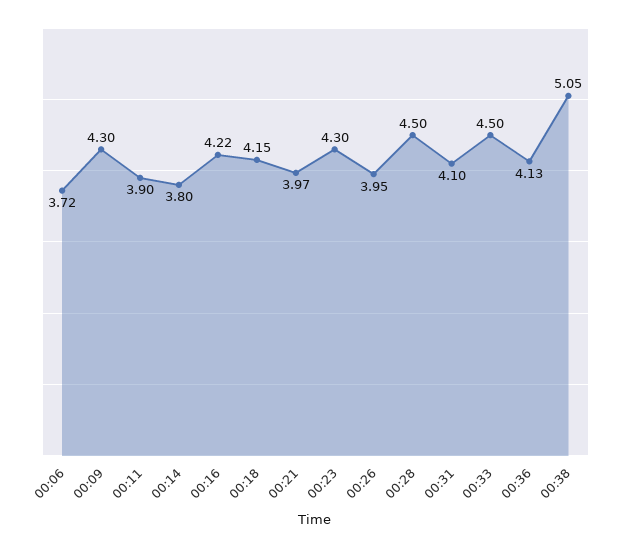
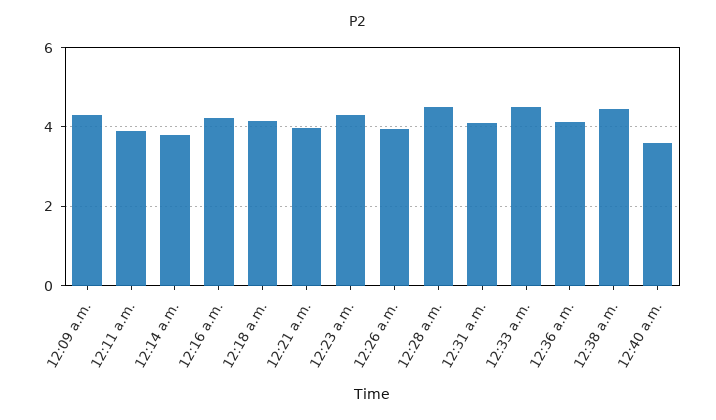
00:06: 3.72 -> none
00:38: 5.05 -> 4.4
12:40 a.m.: none -> 3.6

